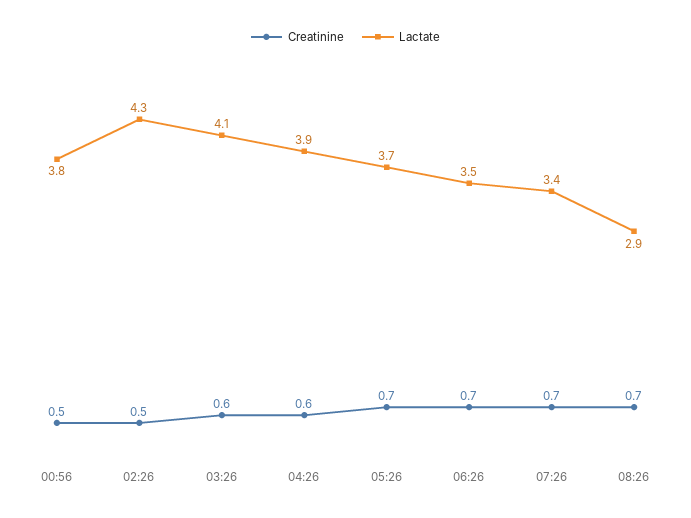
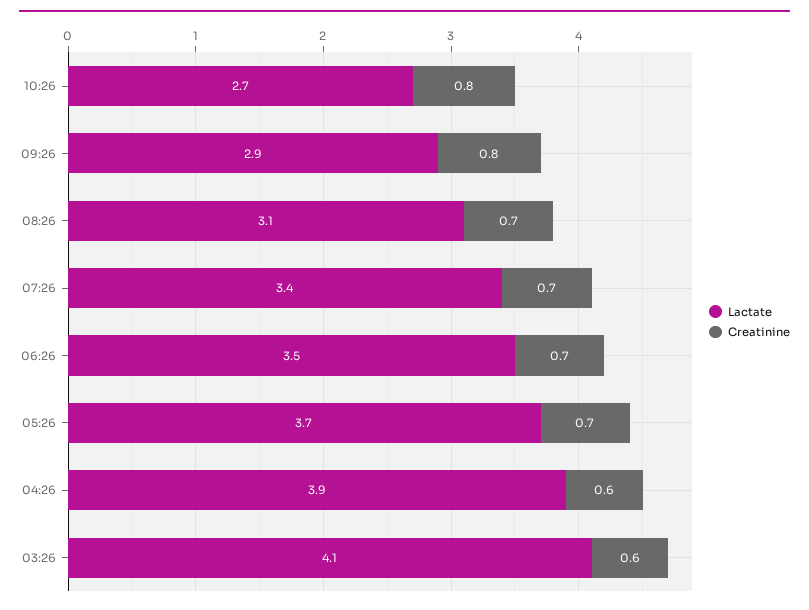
Creatinine, 00:56: 0.5 -> none
Lactate, 00:56: 3.8 -> none
Creatinine, 02:26: 0.5 -> none
Lactate, 02:26: 4.3 -> none
Lactate, 08:26: 2.9 -> 3.1
Lactate, 10:26: none -> 2.7
Creatinine, 10:26: none -> 0.8
Lactate, 09:26: none -> 2.9
Creatinine, 09:26: none -> 0.8

